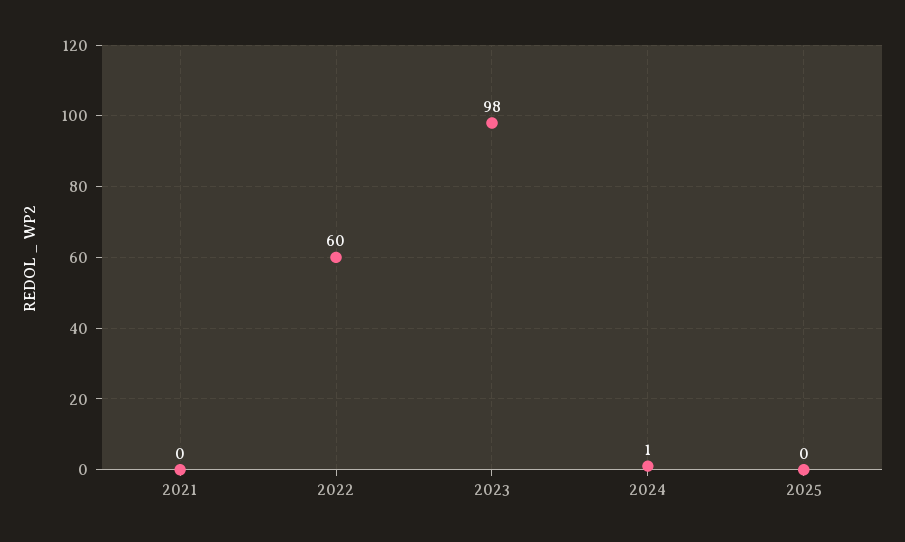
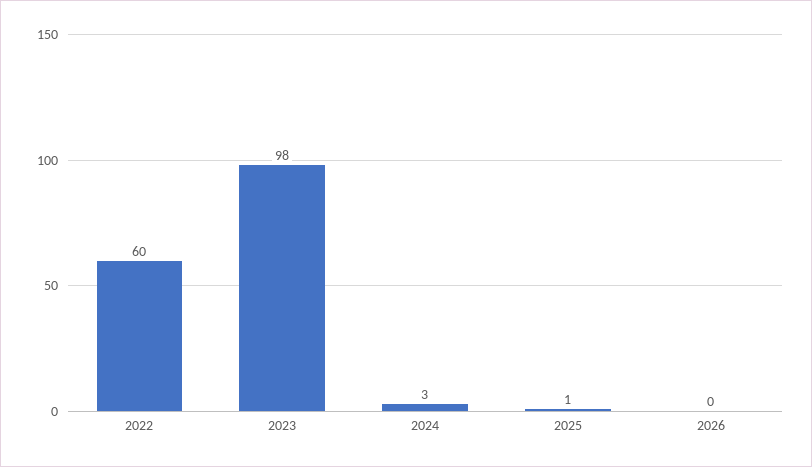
2021: 0 -> none
2024: 1 -> 3
2025: 0 -> 1
2026: none -> 0

